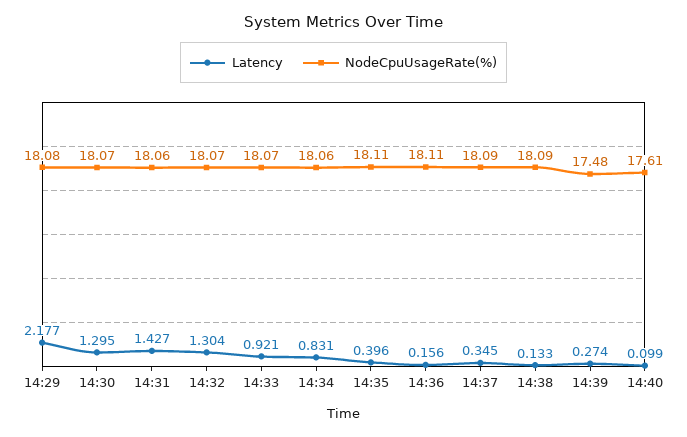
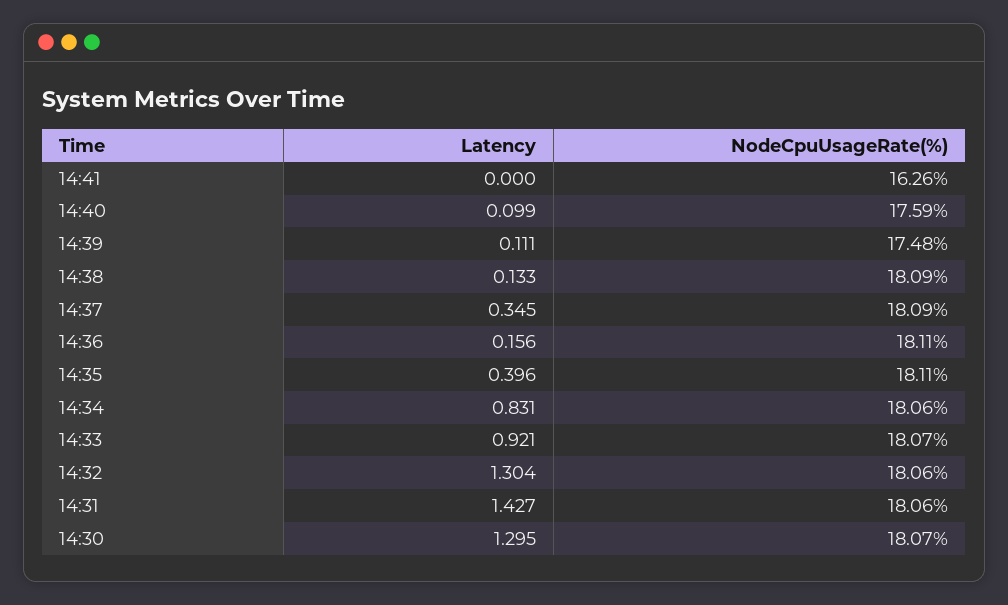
Latency, 14:29: 2.177 -> none
NodeCpuUsageRate(%), 14:29: 18.08 -> none
NodeCpuUsageRate(%), 14:32: 18.07 -> 18.06
Latency, 14:39: 0.274 -> 0.111
NodeCpuUsageRate(%), 14:40: 17.61 -> 17.59
Latency, 14:41: none -> 0
NodeCpuUsageRate(%), 14:41: none -> 16.26

